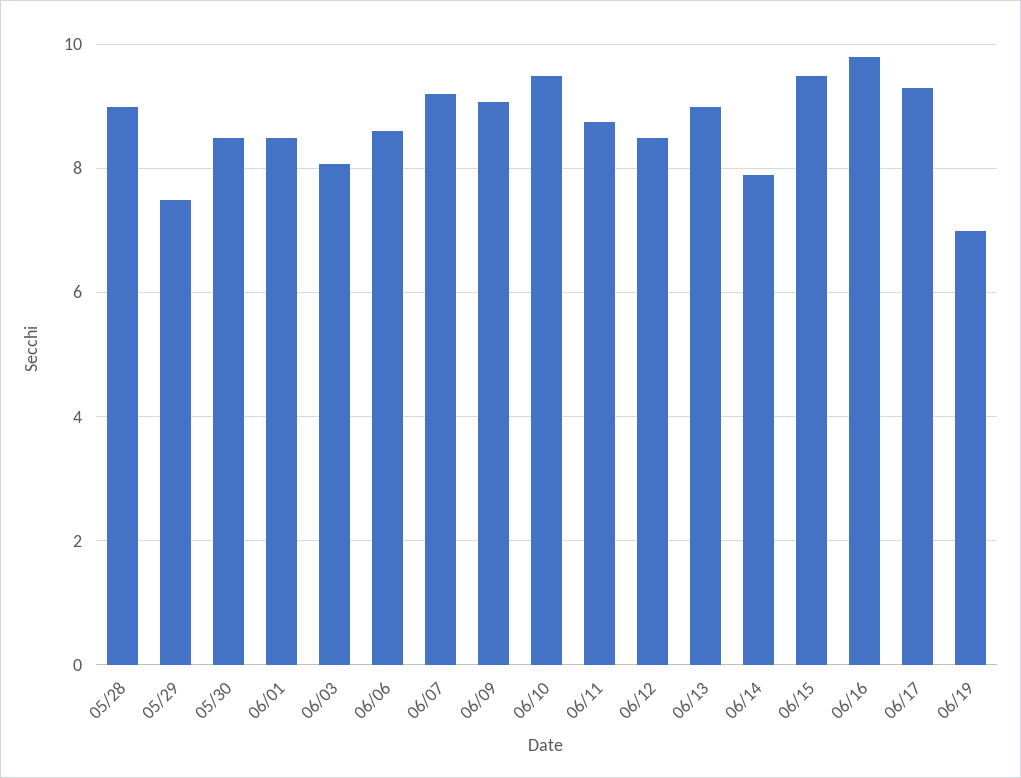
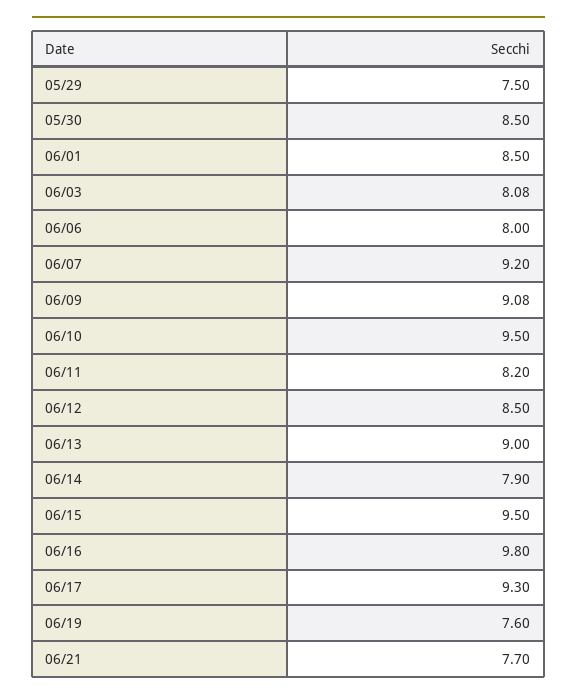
05/28: 9 -> none
06/06: 8.6 -> 8
06/11: 8.8 -> 8.2
06/19: 7 -> 7.6
06/21: none -> 7.7

